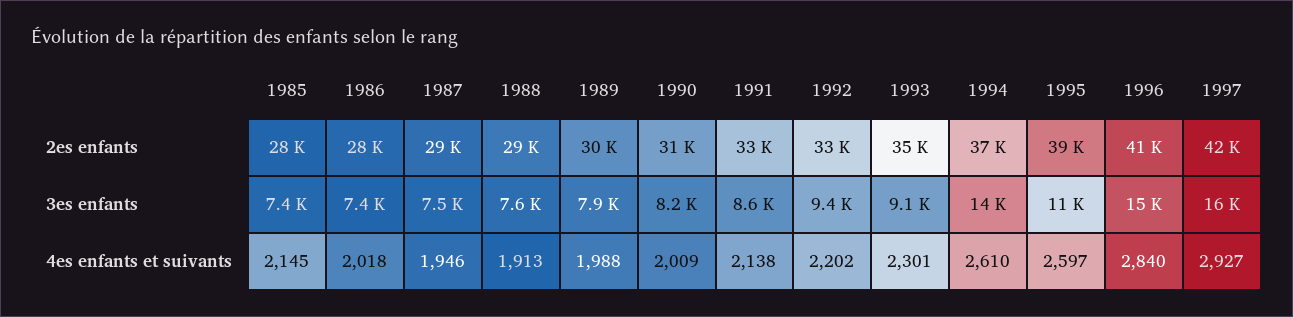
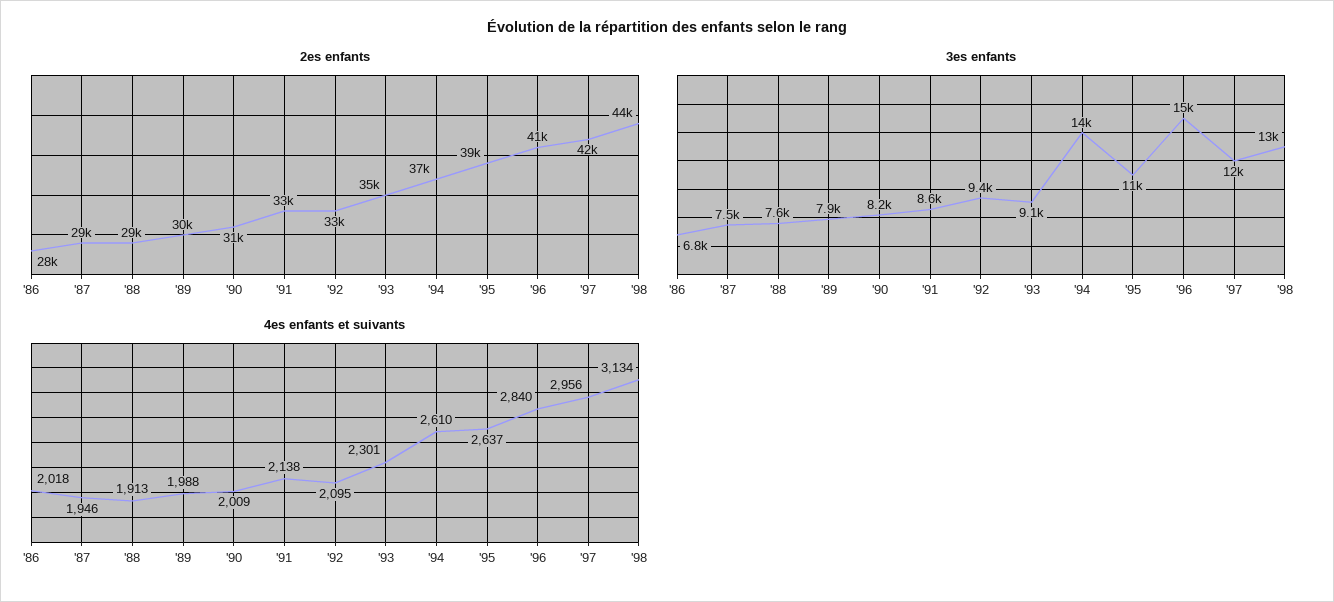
2es enfants, 1985: 28000 -> none
3es enfants, 1985: 7400 -> none
3es enfants, 1986: 7400 -> 6800
3es enfants, 1997: 16000 -> 12000
4es enfants et suivants, 1985: 2145 -> none
4es enfants et suivants, 1992: 2202 -> 2095
4es enfants et suivants, 1995: 2597 -> 2637
4es enfants et suivants, 1997: 2927 -> 2956
2es enfants, '98: none -> 44000
3es enfants, '98: none -> 13000
4es enfants et suivants, '98: none -> 3134

